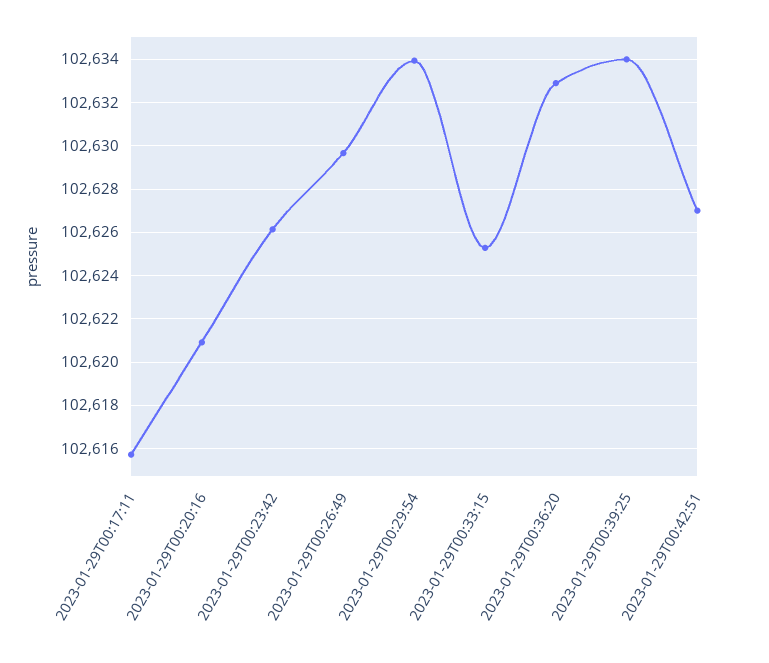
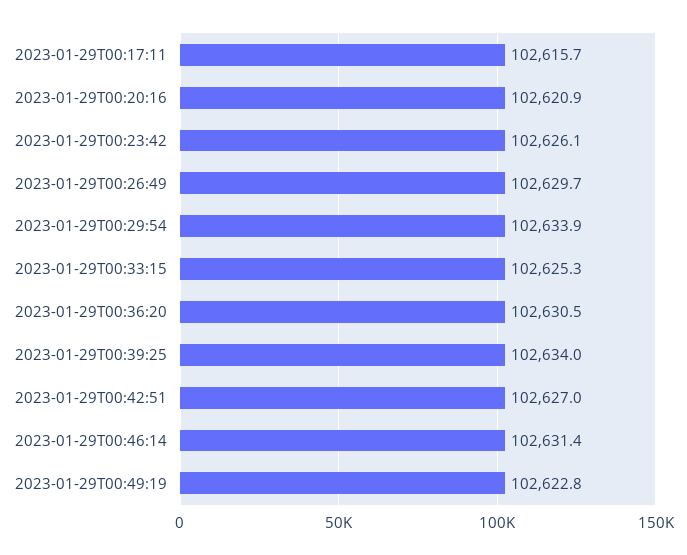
2023-01-29T00:36:20: 102633 -> 102630.5
2023-01-29T00:46:14: none -> 102631.4
2023-01-29T00:49:19: none -> 102622.8

